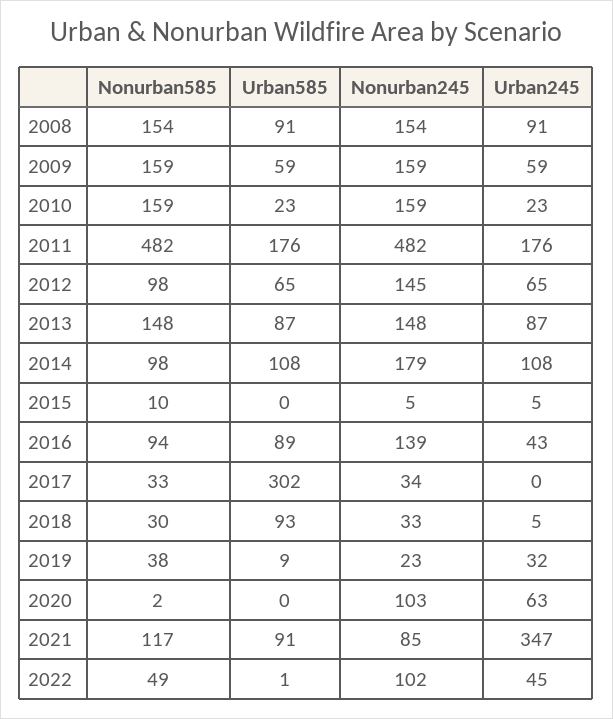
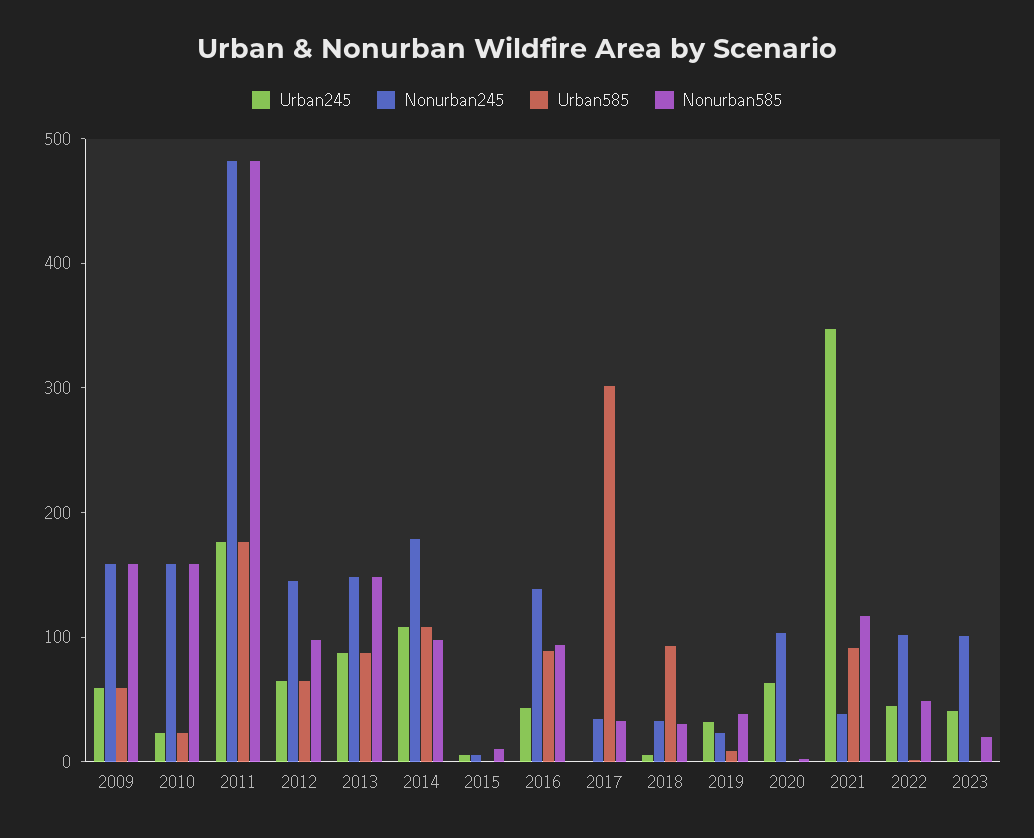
Nonurban585, 2008: 154 -> none
Urban585, 2008: 91 -> none
Nonurban245, 2008: 154 -> none
Urban245, 2008: 91 -> none
Nonurban245, 2021: 85 -> 40
Urban245, 2023: none -> 40
Nonurban245, 2023: none -> 100
Urban585, 2023: none -> 0
Nonurban585, 2023: none -> 20

